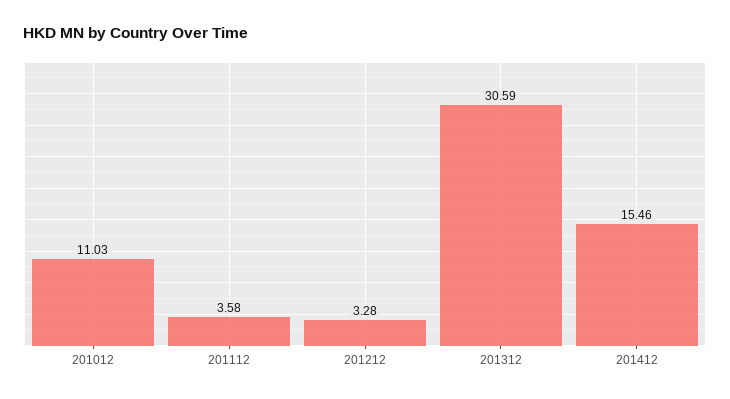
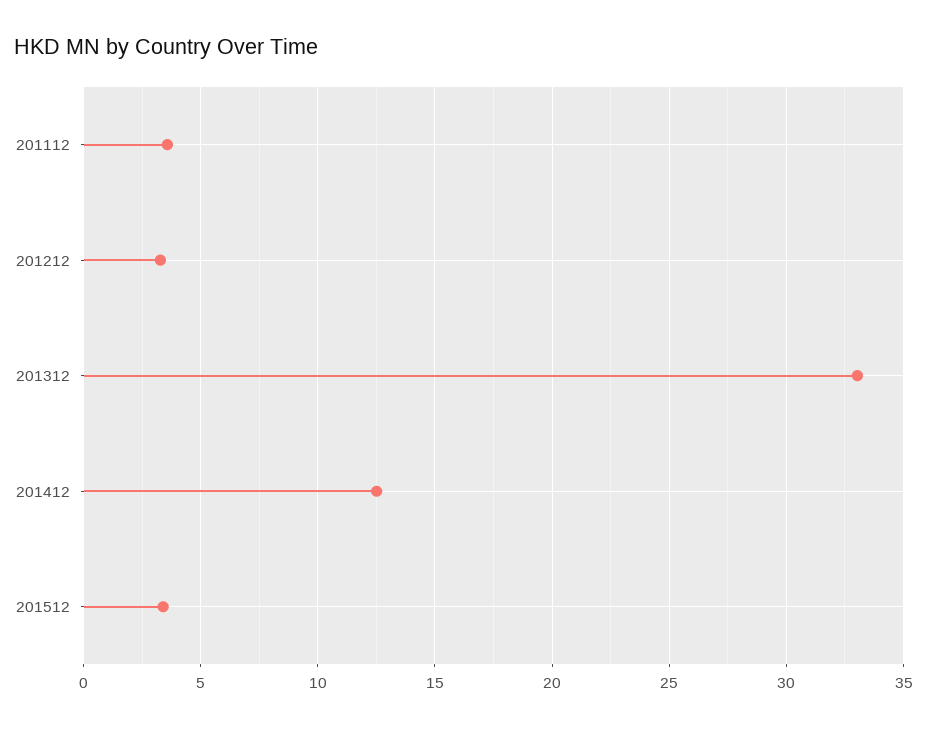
201012: 11.03 -> none
201312: 30.59 -> 33
201412: 15.46 -> 12.5
201512: none -> 3.5

